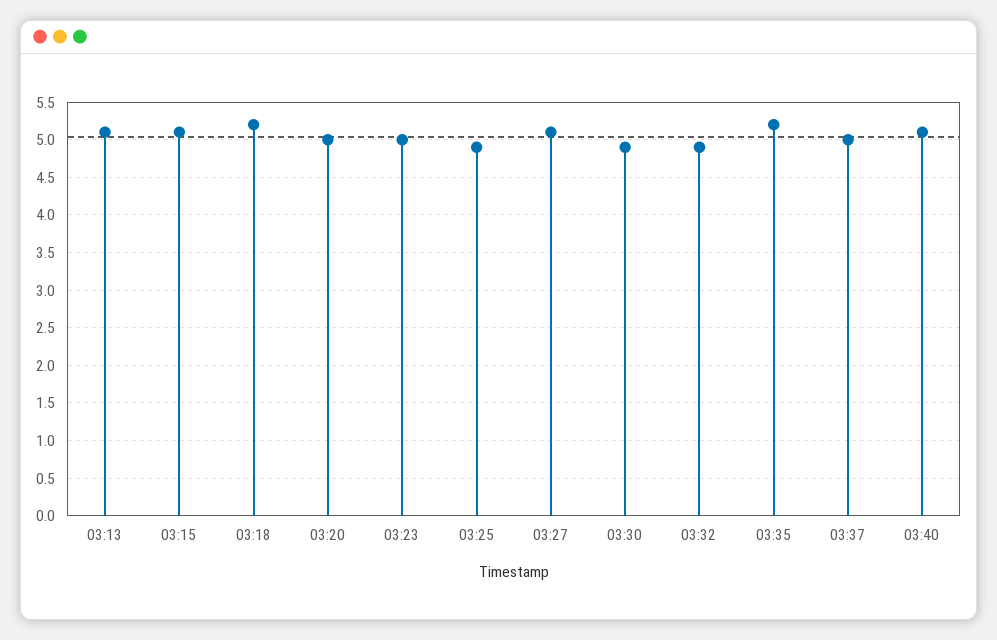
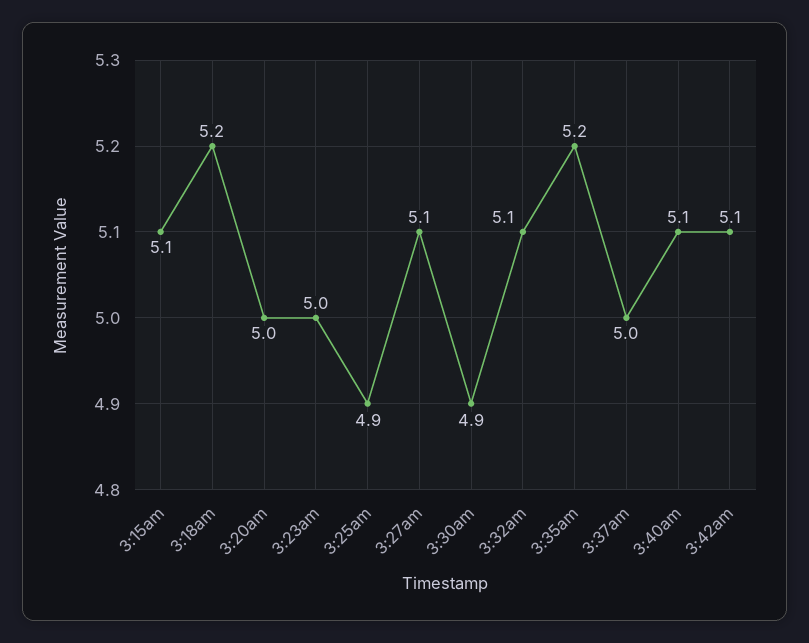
03:13: 5.1 -> none
03:32: 4.9 -> 5.1
3:42am: none -> 5.1

